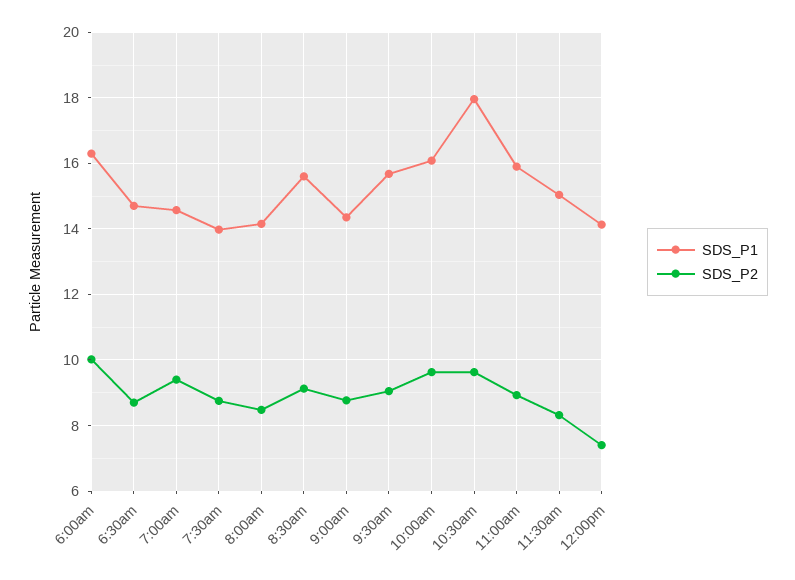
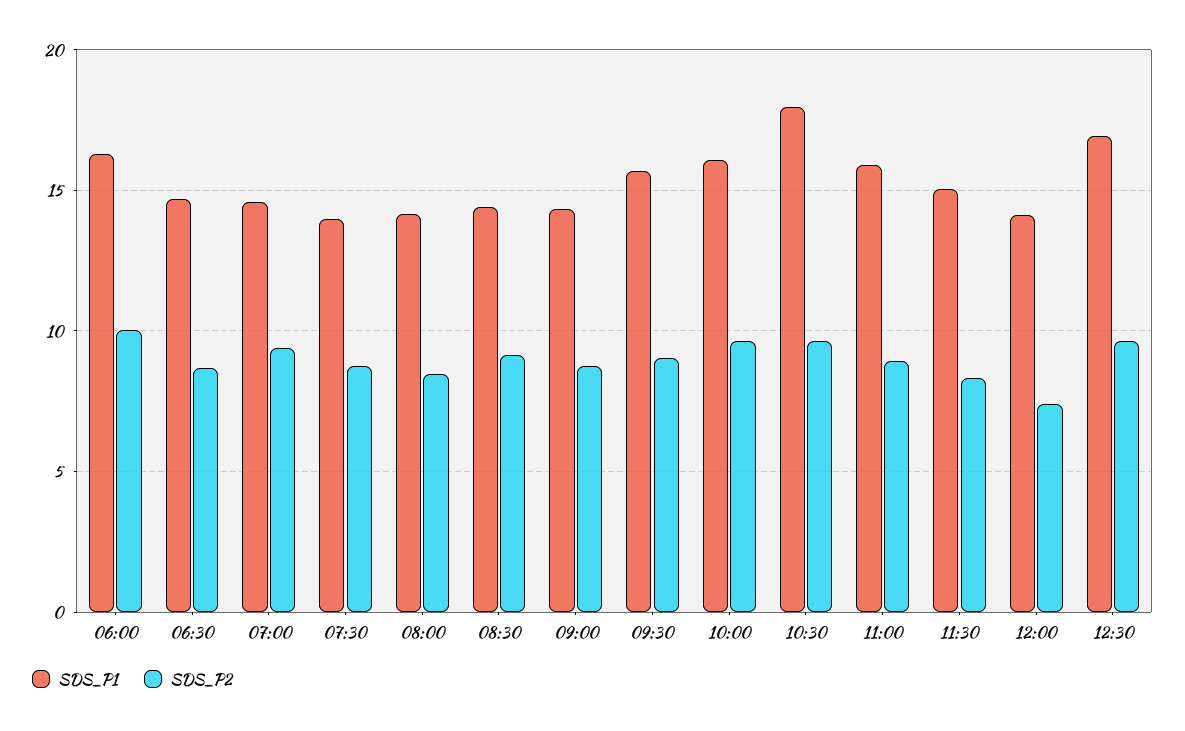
SDS_P1, 8:30am: 15.6 -> 14.5
SDS_P1, 12:30: none -> 17
SDS_P2, 12:30: none -> 9.5

